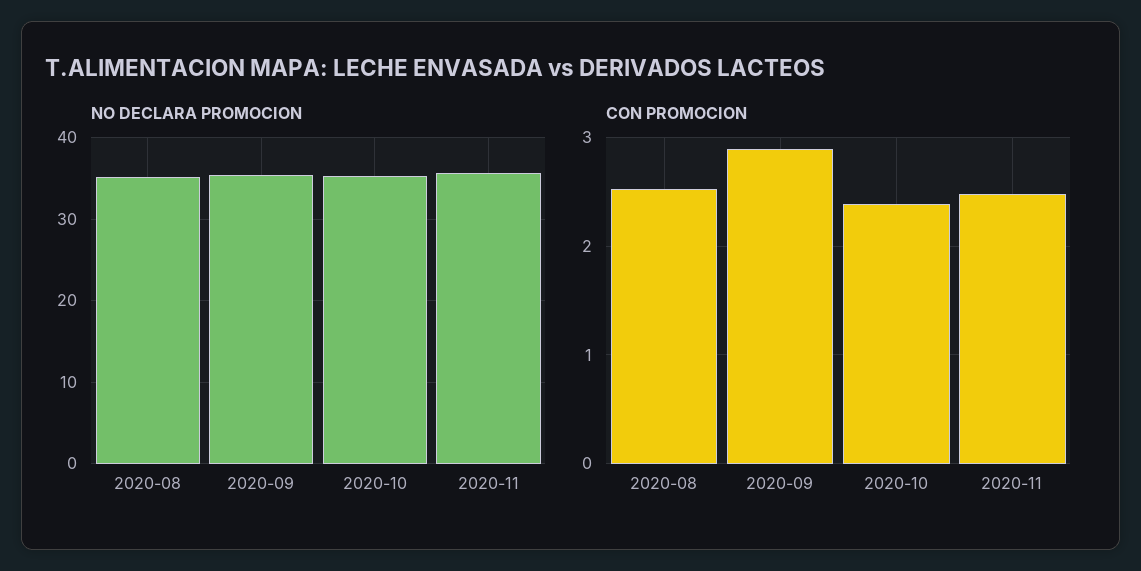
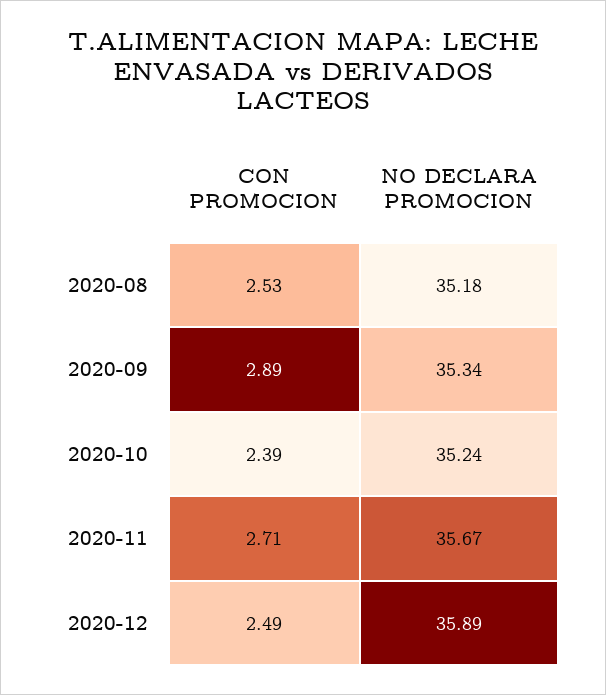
CON PROMOCION, 2020-11: 2.5 -> 2.71
CON PROMOCION, 2020-12: none -> 2.49
NO DECLARA PROMOCION, 2020-12: none -> 35.89

